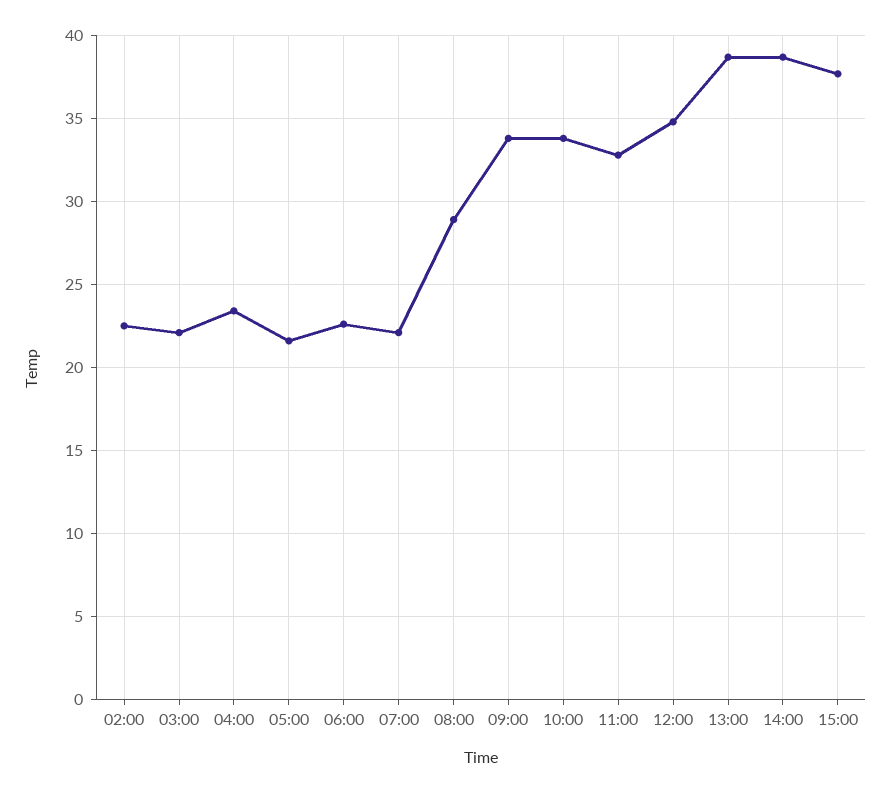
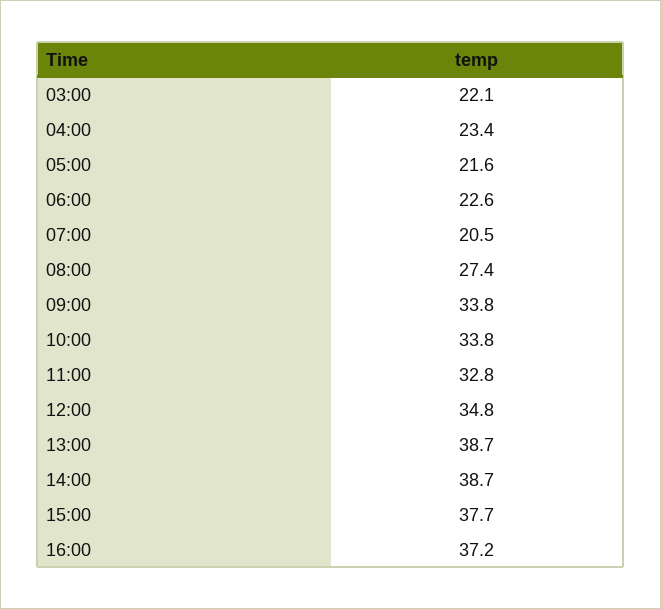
02:00: 22.5 -> none
07:00: 22 -> 20.5
08:00: 29 -> 27.4
16:00: none -> 37.2

